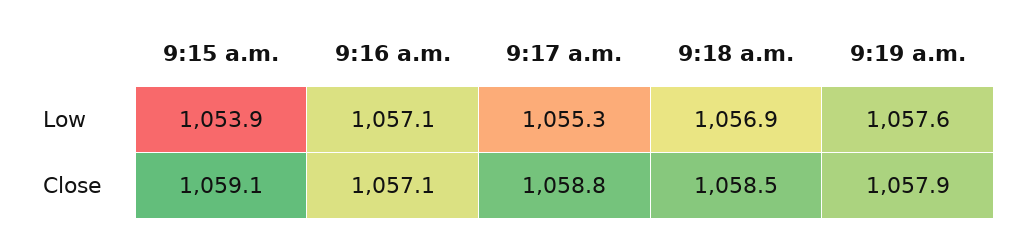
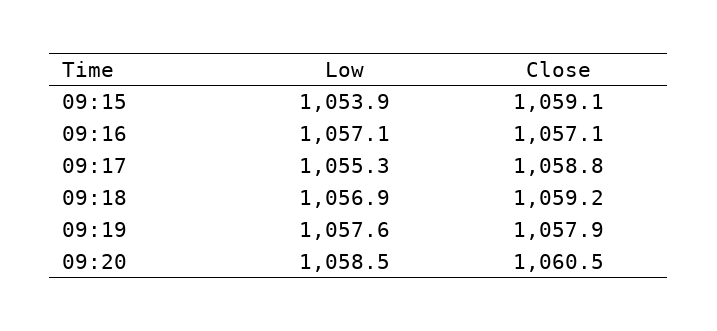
9:18 a.m., Close: 1058.5 -> 1059.2
09:20, Low: none -> 1058.5
09:20, Close: none -> 1060.5

